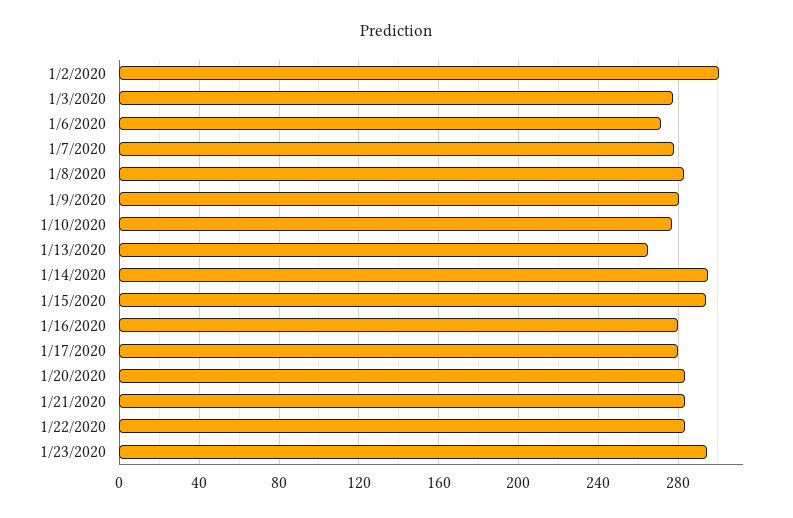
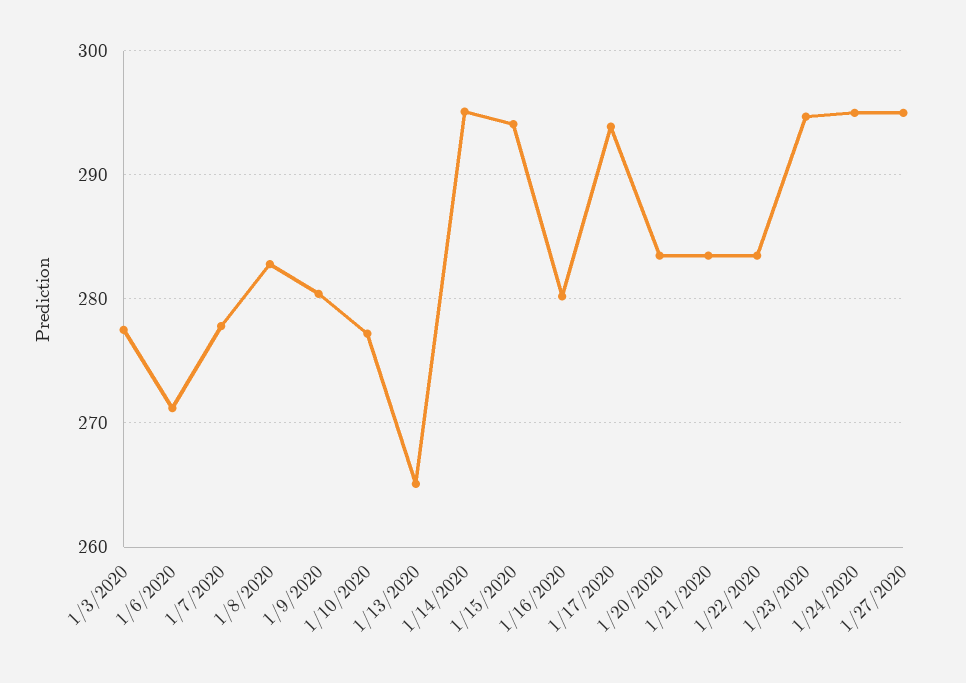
1/2/2020: 300 -> none
1/17/2020: 280 -> 294
1/24/2020: none -> 295
1/27/2020: none -> 295

